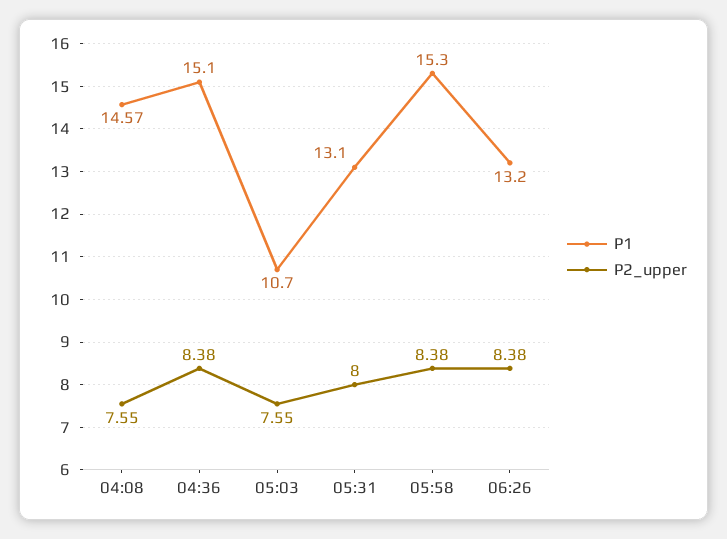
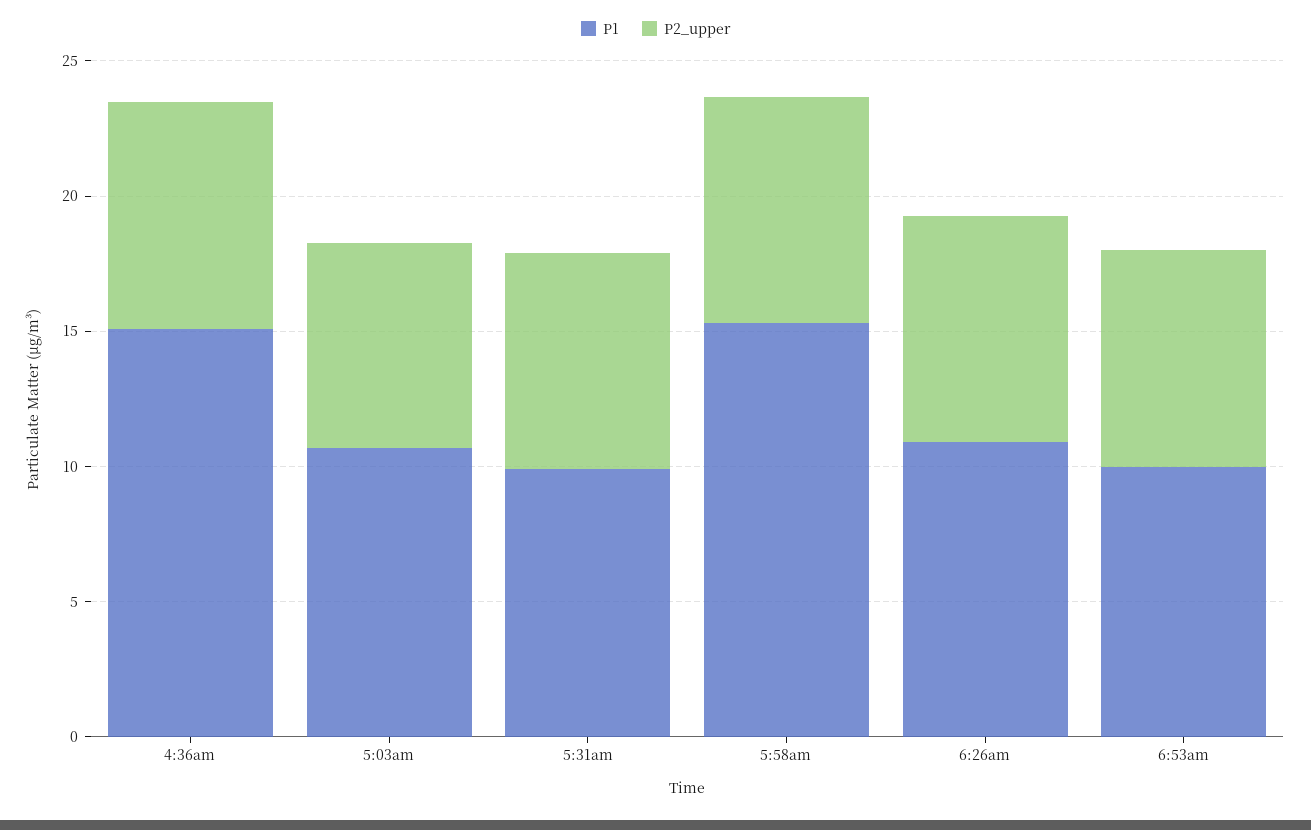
P1, 04:08: 14.57 -> none
P2_upper, 04:08: 7.55 -> none
P1, 05:31: 13.1 -> 10
P1, 06:26: 13.2 -> 11
P1, 6:53am: none -> 10
P2_upper, 6:53am: none -> 8

